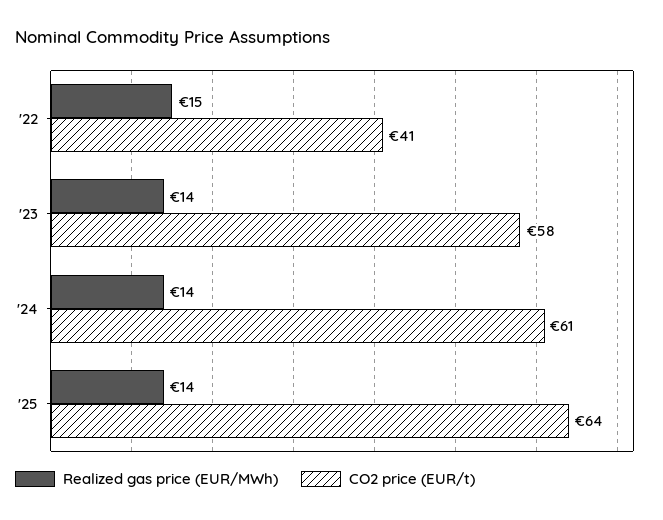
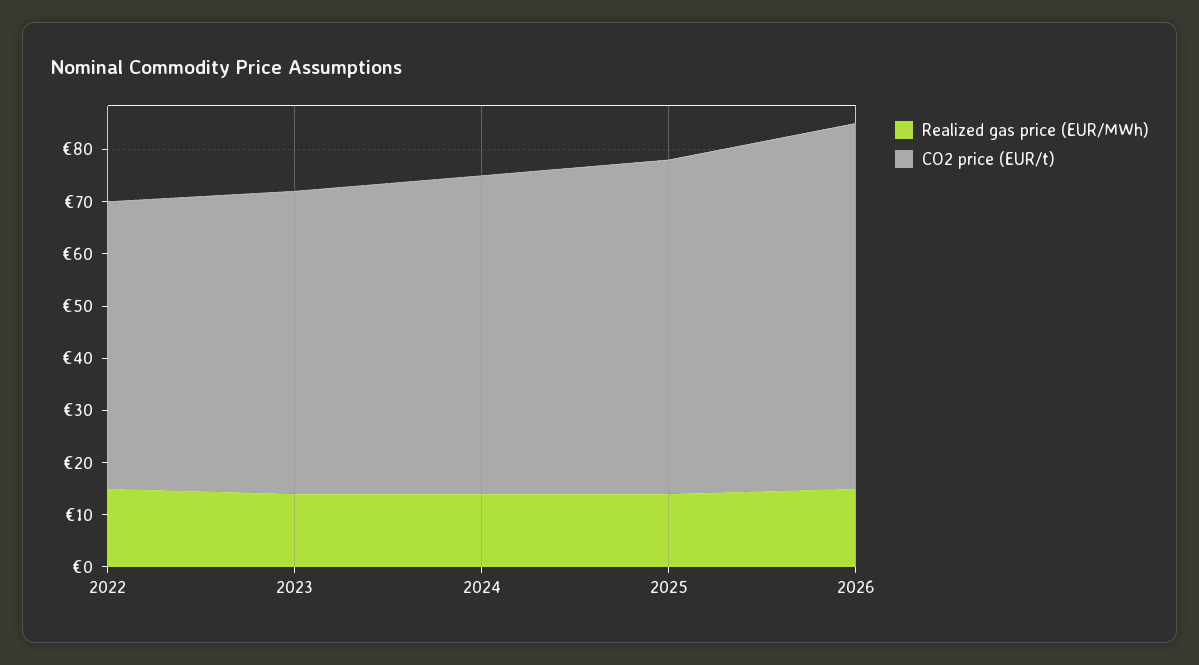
CO2 price (EUR/t), '22: 41 -> 55
Realized gas price (EUR/MWh), 2026: none -> 15
CO2 price (EUR/t), 2026: none -> 70

